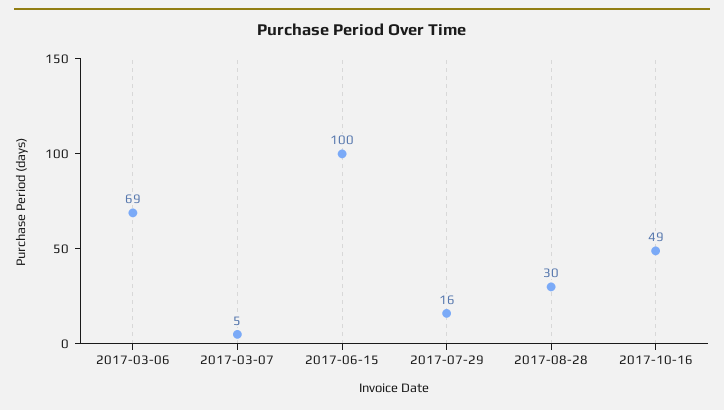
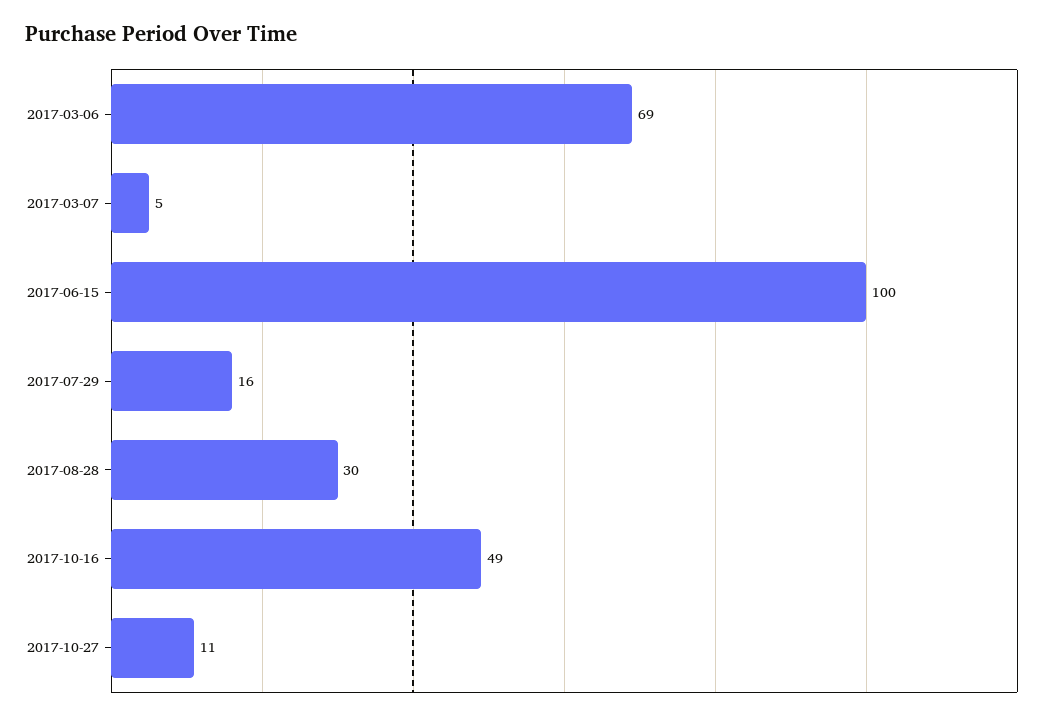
2017-10-27: none -> 11

